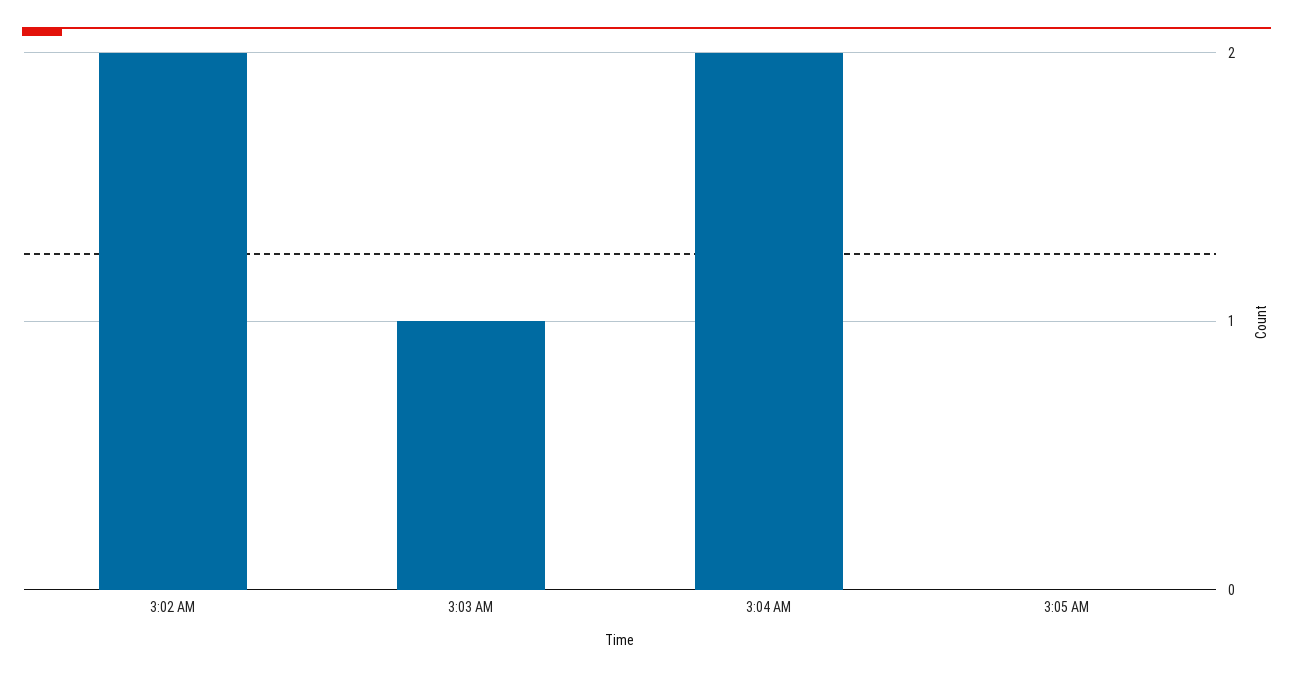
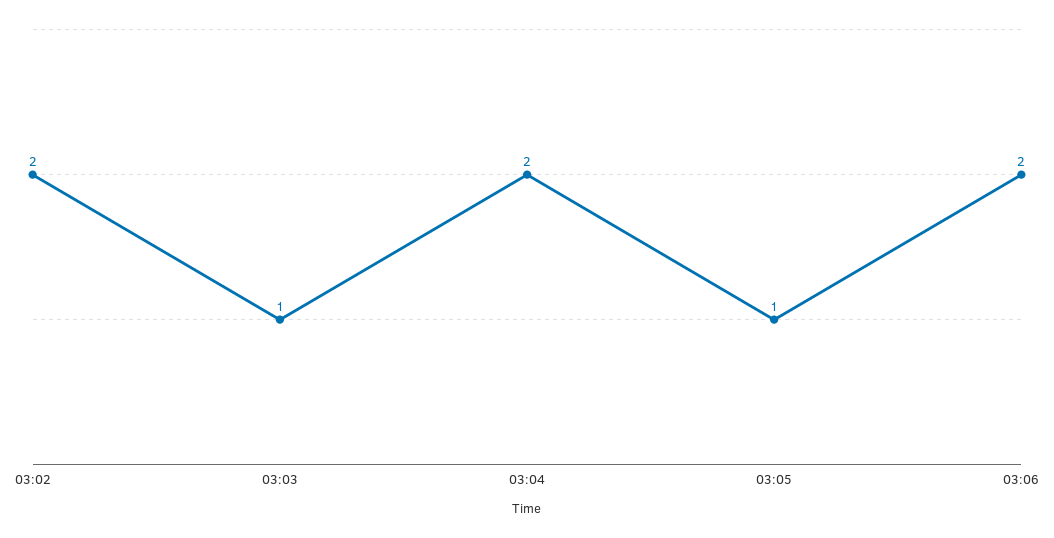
3:05 AM: 0 -> 1
03:06: none -> 2

